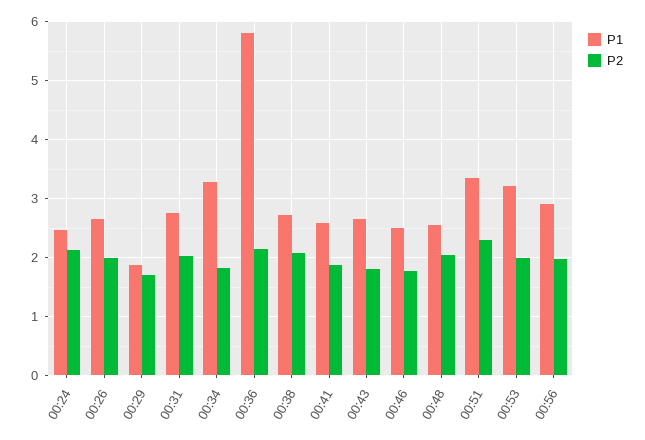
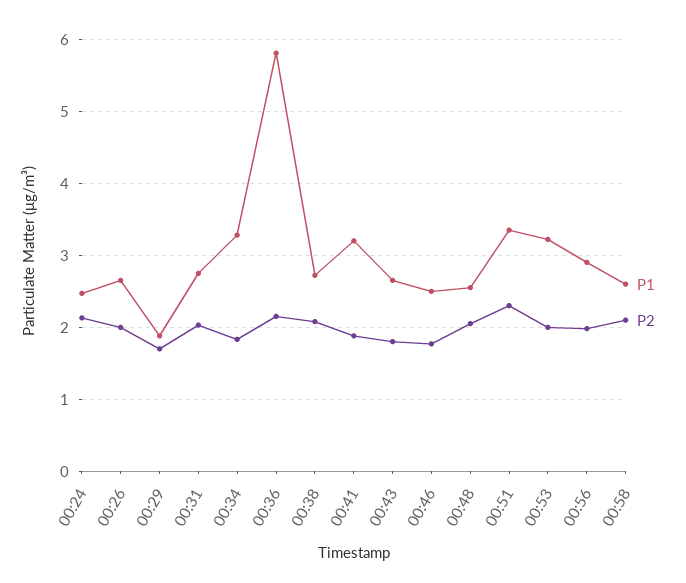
P1, 00:41: 2.6 -> 3.2
P1, 00:58: none -> 2.6
P2, 00:58: none -> 2.1

